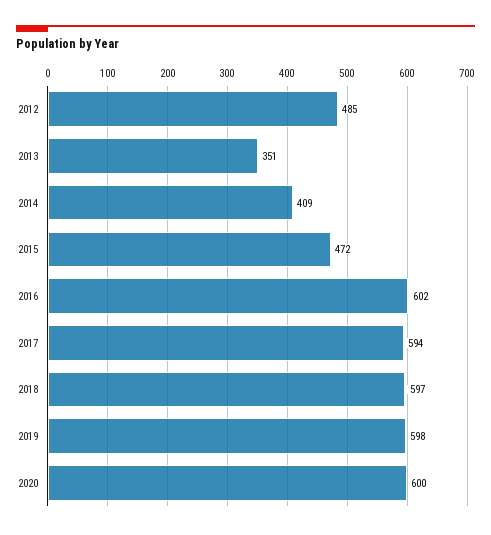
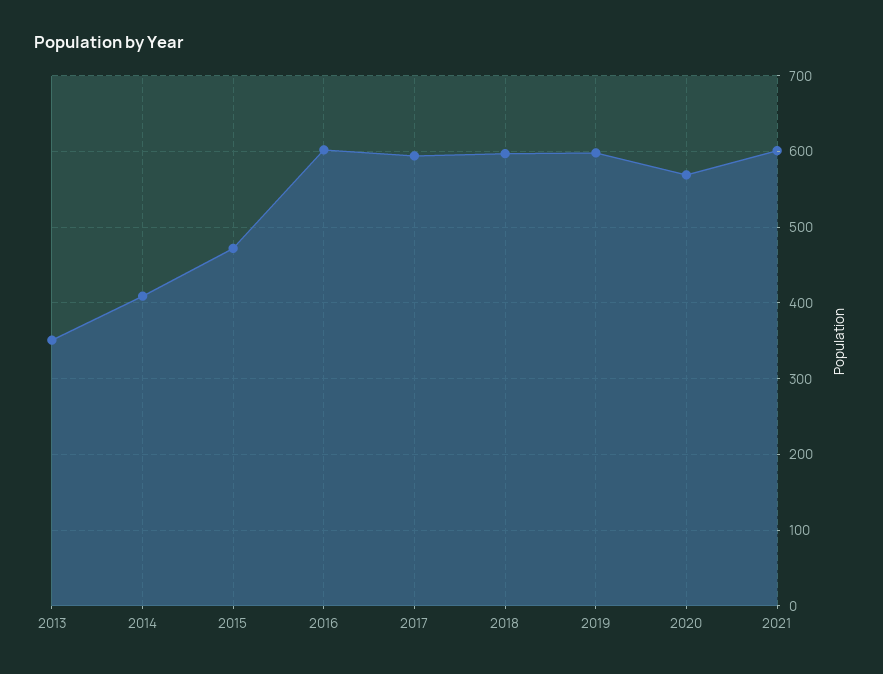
2012: 485 -> none
2020: 600 -> 570
2021: none -> 600

